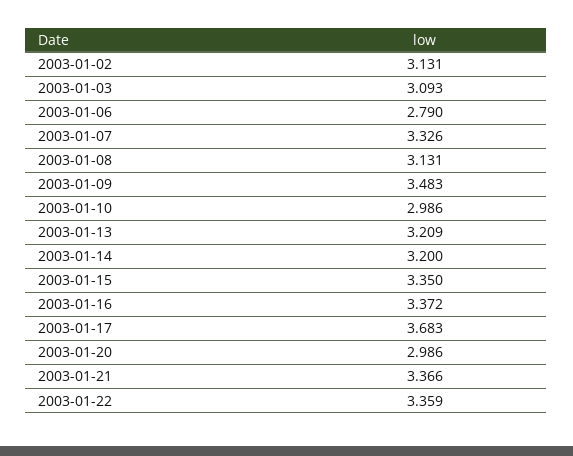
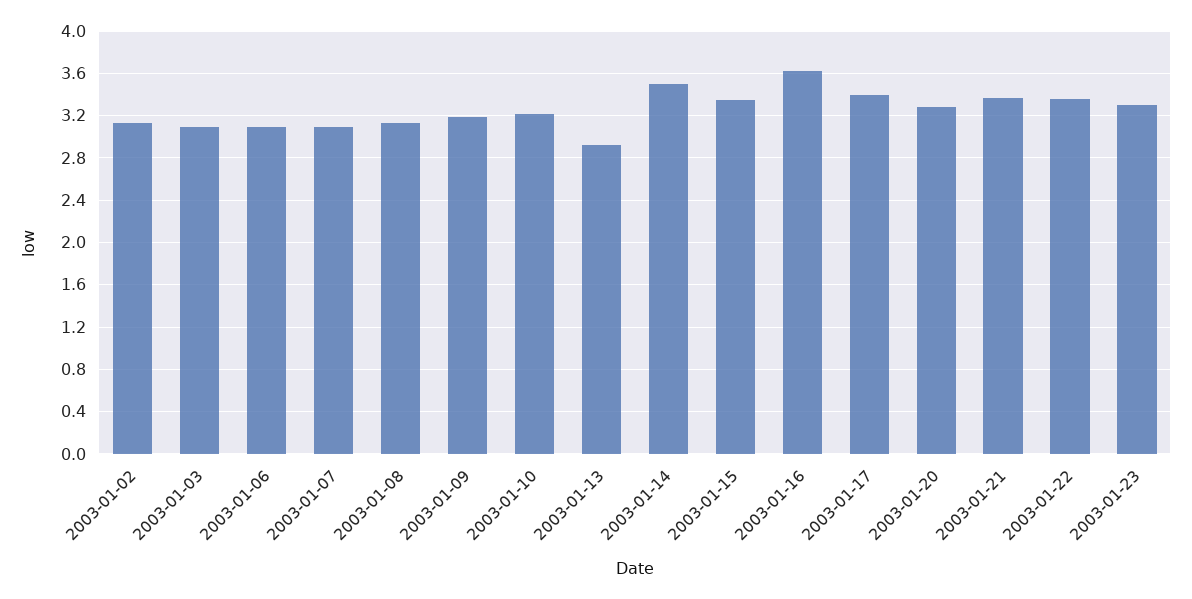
2003-01-06: 2.79 -> 3.1
2003-01-07: 3.326 -> 3.1
2003-01-09: 3.483 -> 3.2
2003-01-10: 2.986 -> 3.2
2003-01-13: 3.209 -> 2.9
2003-01-14: 3.2 -> 3.5
2003-01-16: 3.372 -> 3.6
2003-01-17: 3.683 -> 3.4
2003-01-20: 2.986 -> 3.3
2003-01-23: none -> 3.3

